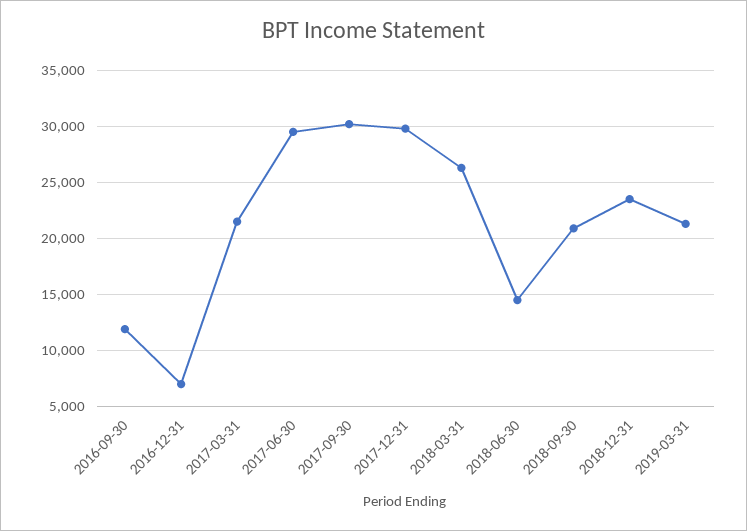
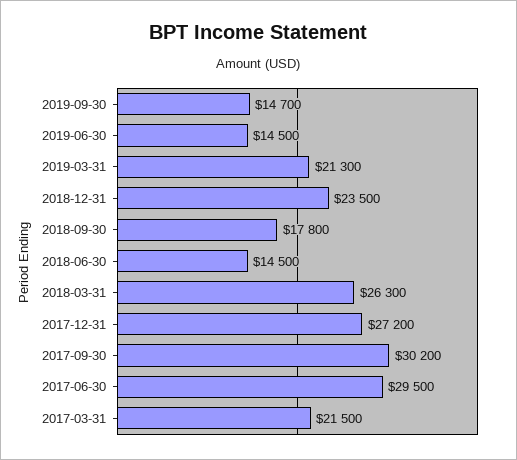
2016-09-30: 12000 -> none
2016-12-31: 7000 -> none
2017-12-31: 30000 -> 27200
2018-09-30: 21000 -> 17800
2019-09-30: none -> 14700
2019-06-30: none -> 14500

